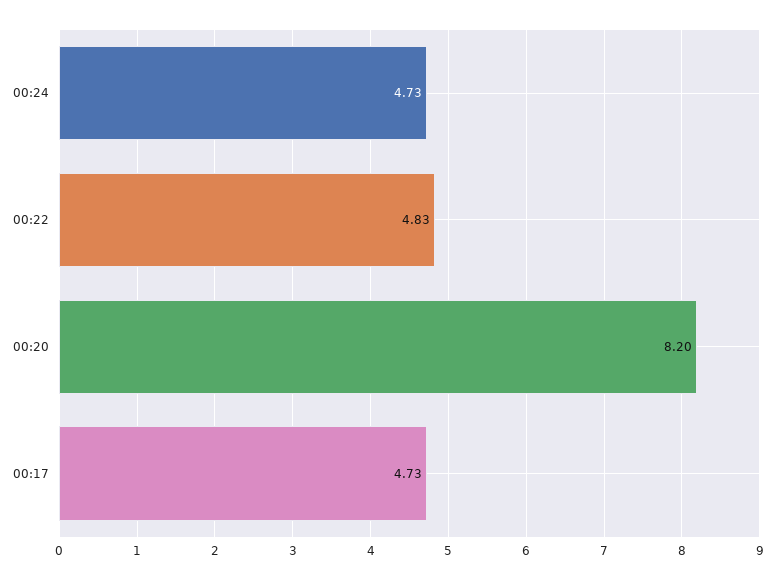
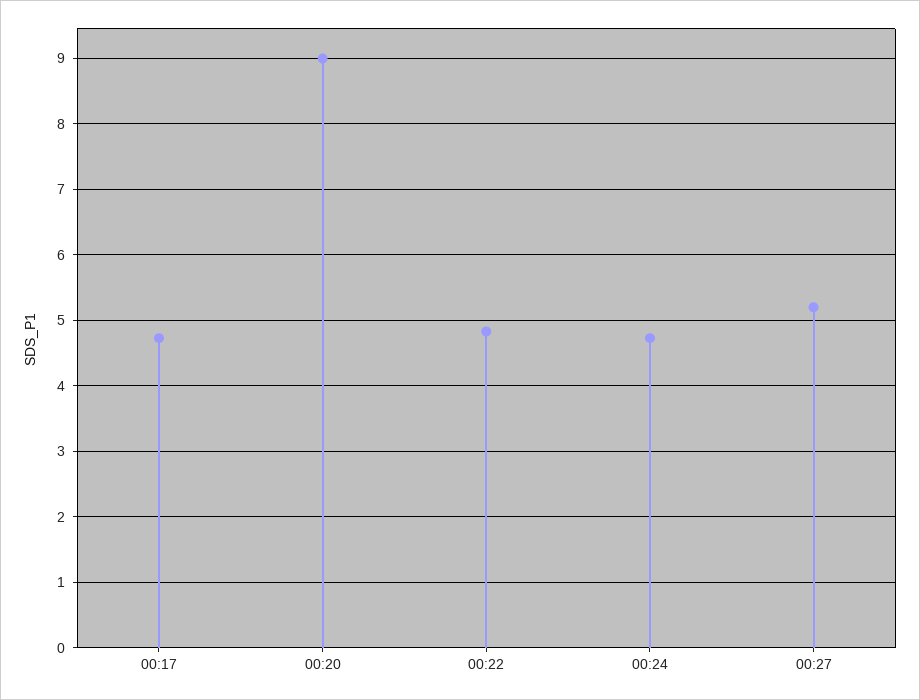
00:20: 8.2 -> 9
00:27: none -> 5.2

